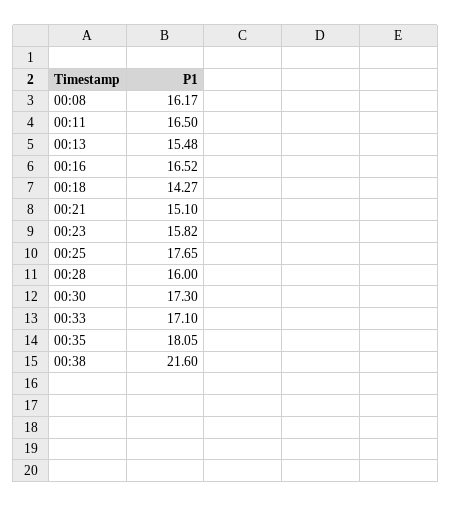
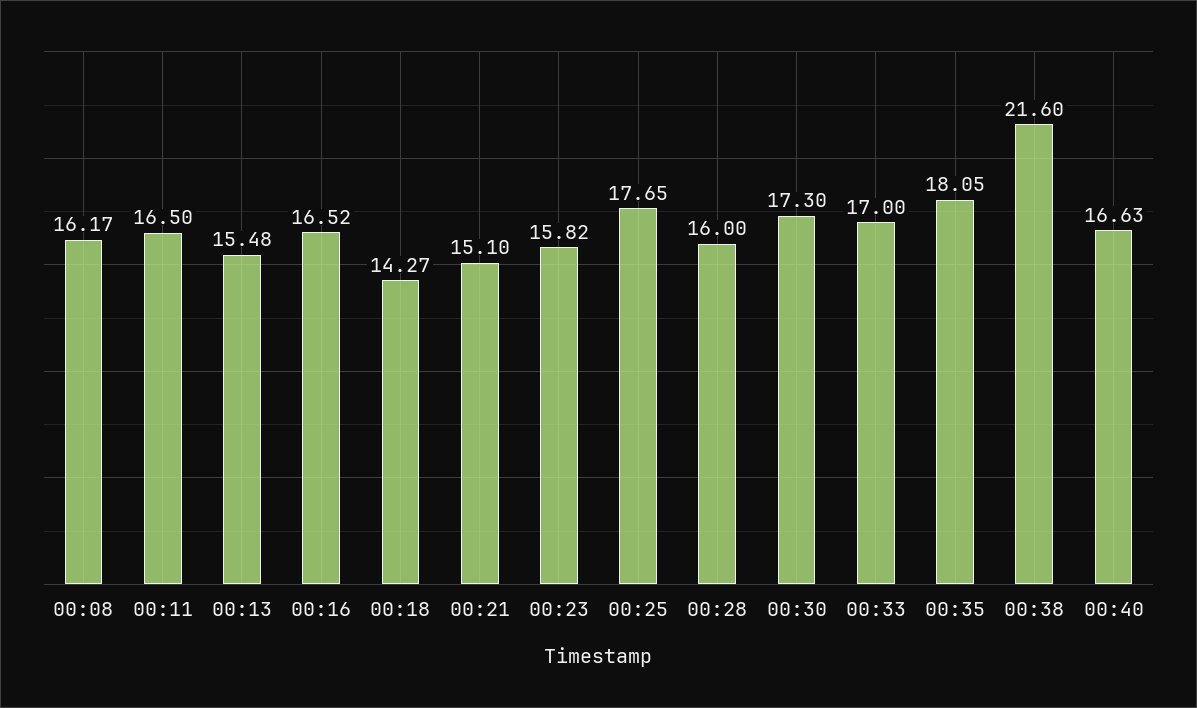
00:33: 17.1 -> 17
00:40: none -> 16.63

